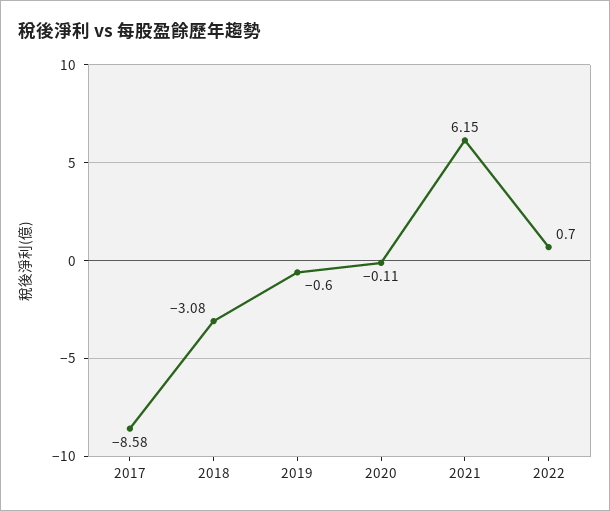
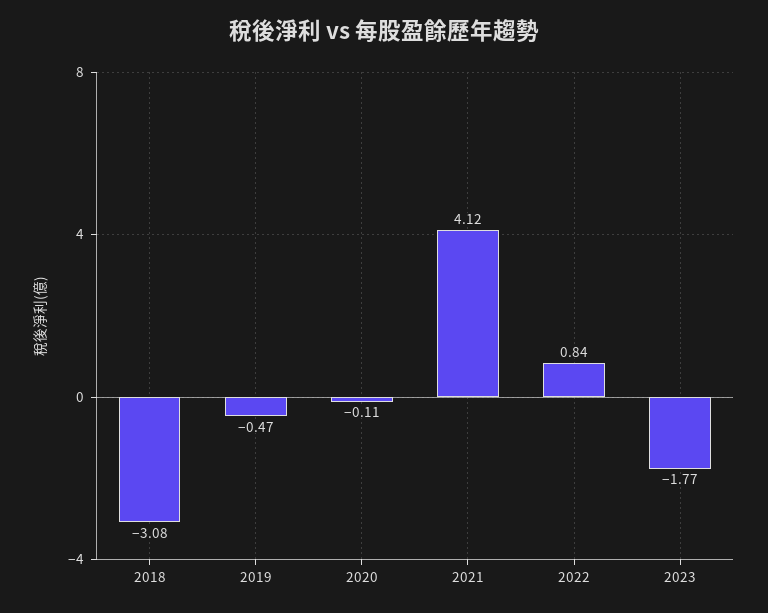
2017: -8.58 -> none
2019: -0.6 -> -0.47
2021: 6.15 -> 4.12
2022: 0.7 -> 0.84
2023: none -> -1.77

